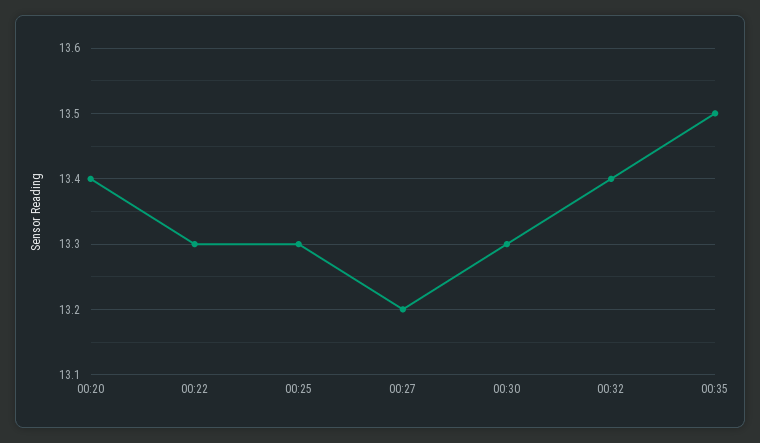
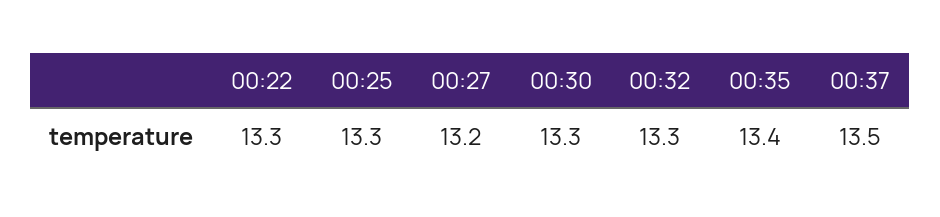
00:20: 13.4 -> none
00:32: 13.4 -> 13.3
00:35: 13.5 -> 13.4
00:37: none -> 13.5

